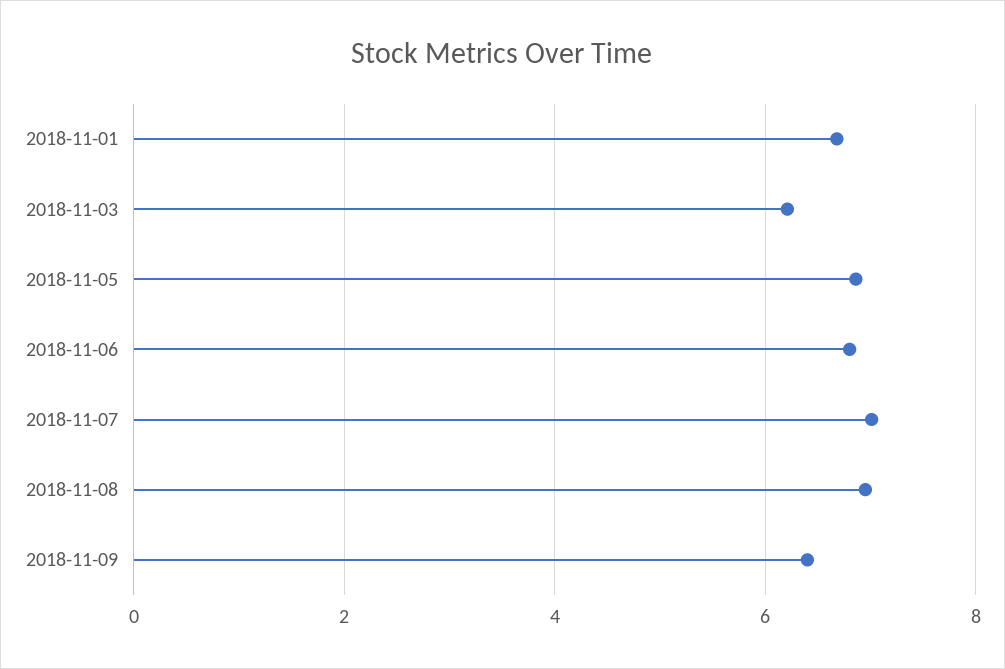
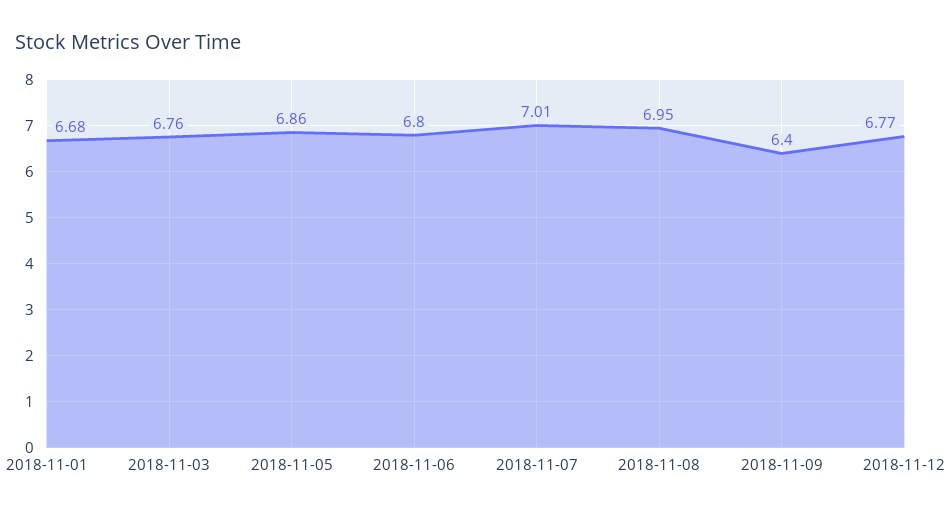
2018-11-03: 6.2 -> 6.76
2018-11-12: none -> 6.77

